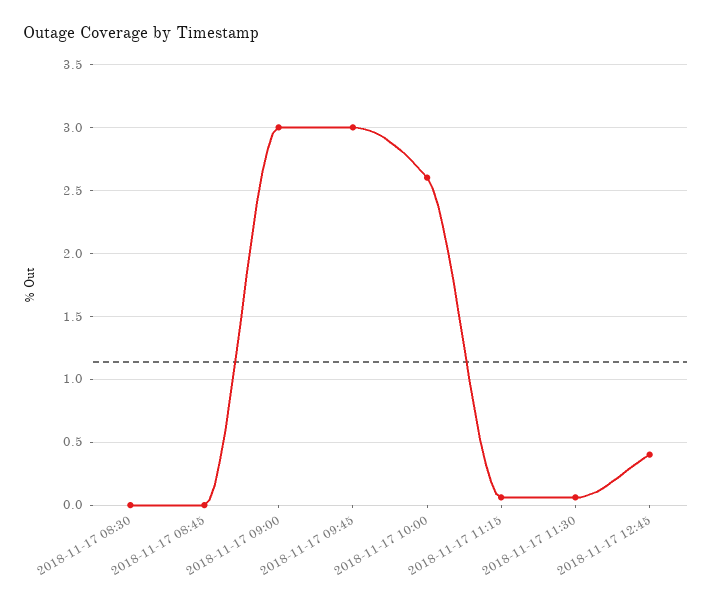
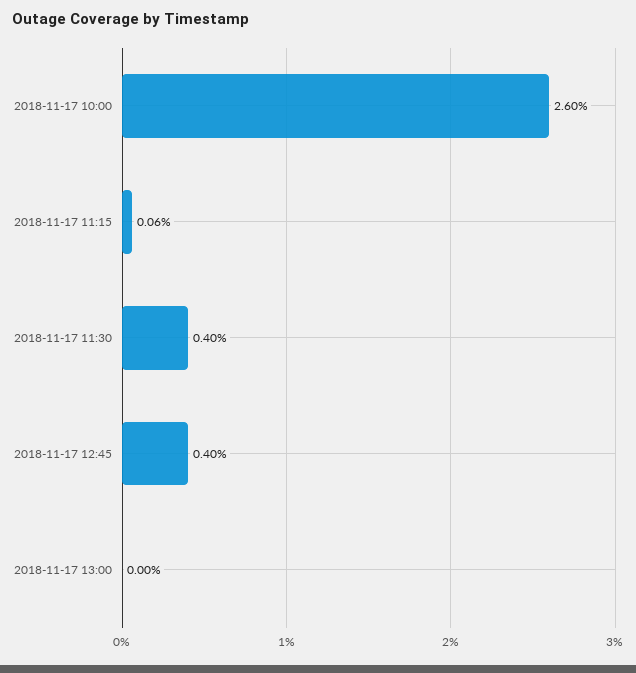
2018-11-17 08:30: 0 -> none
2018-11-17 08:45: 0 -> none
2018-11-17 09:00: 3 -> none
2018-11-17 09:45: 3 -> none
2018-11-17 11:30: 0.05 -> 0.4
2018-11-17 13:00: none -> 0

